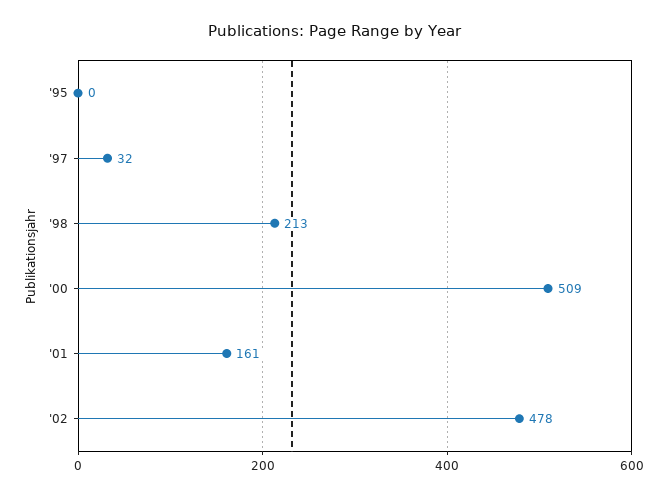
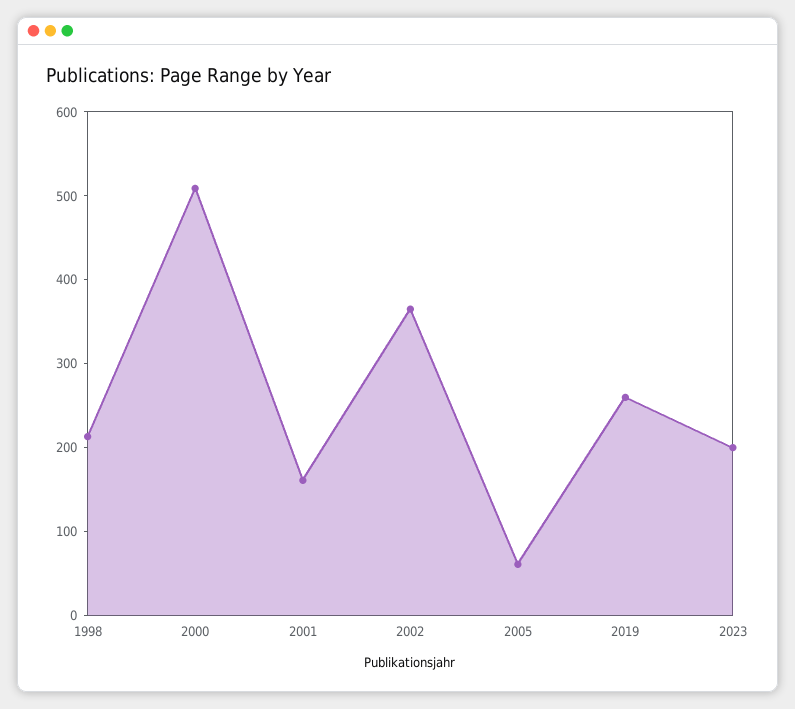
'95: 0 -> none
'97: 32 -> none
'02: 478 -> 360
2005: none -> 60
2019: none -> 260
2023: none -> 200

